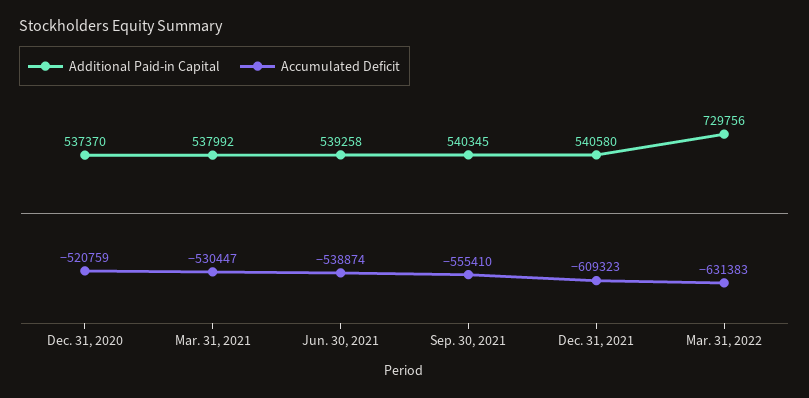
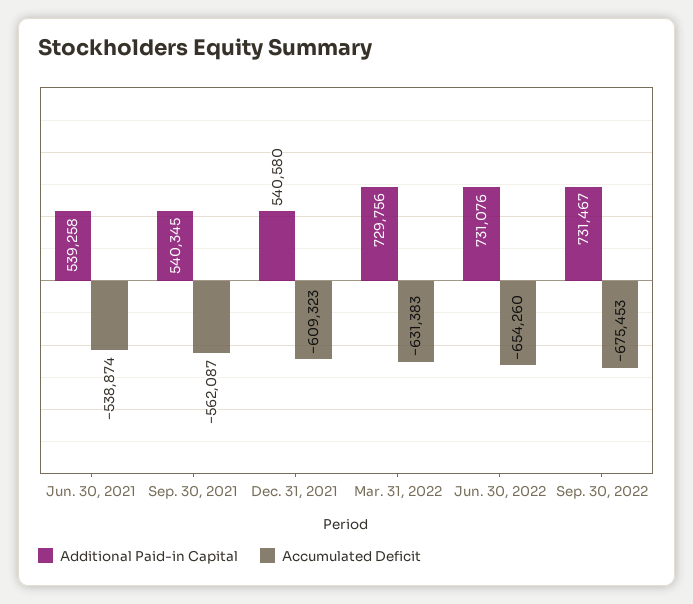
Additional Paid-in Capital, Dec. 31, 2020: 537370 -> none
Accumulated Deficit, Dec. 31, 2020: -520759 -> none
Additional Paid-in Capital, Mar. 31, 2021: 537992 -> none
Accumulated Deficit, Mar. 31, 2021: -530447 -> none
Accumulated Deficit, Sep. 30, 2021: -555410 -> -562087
Additional Paid-in Capital, Jun. 30, 2022: none -> 731076
Accumulated Deficit, Jun. 30, 2022: none -> -654260
Additional Paid-in Capital, Sep. 30, 2022: none -> 731467
Accumulated Deficit, Sep. 30, 2022: none -> -675453

